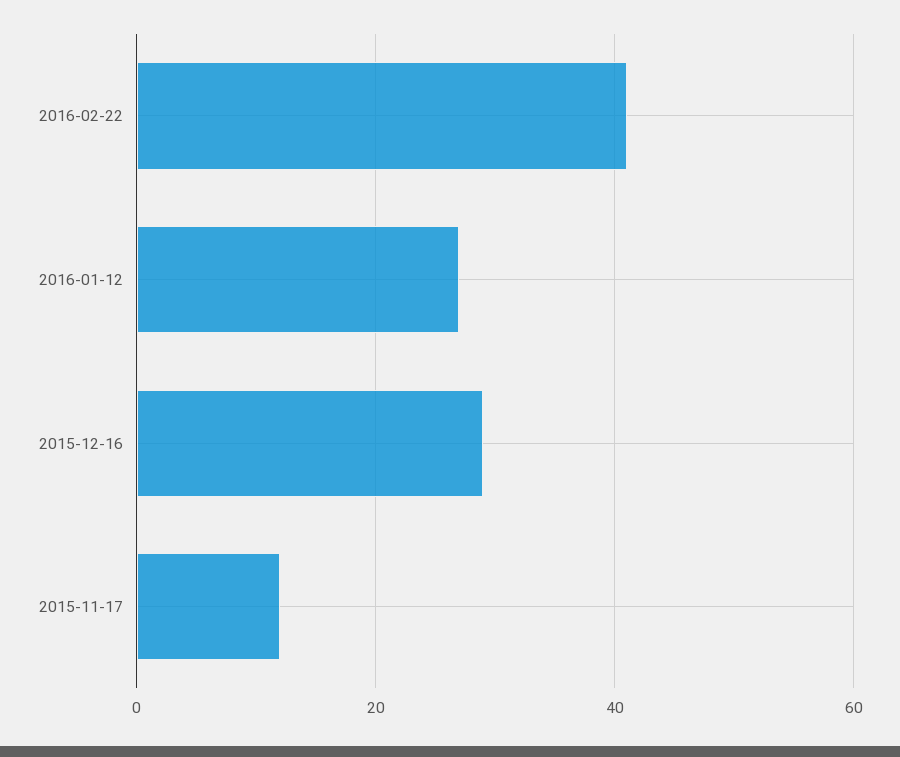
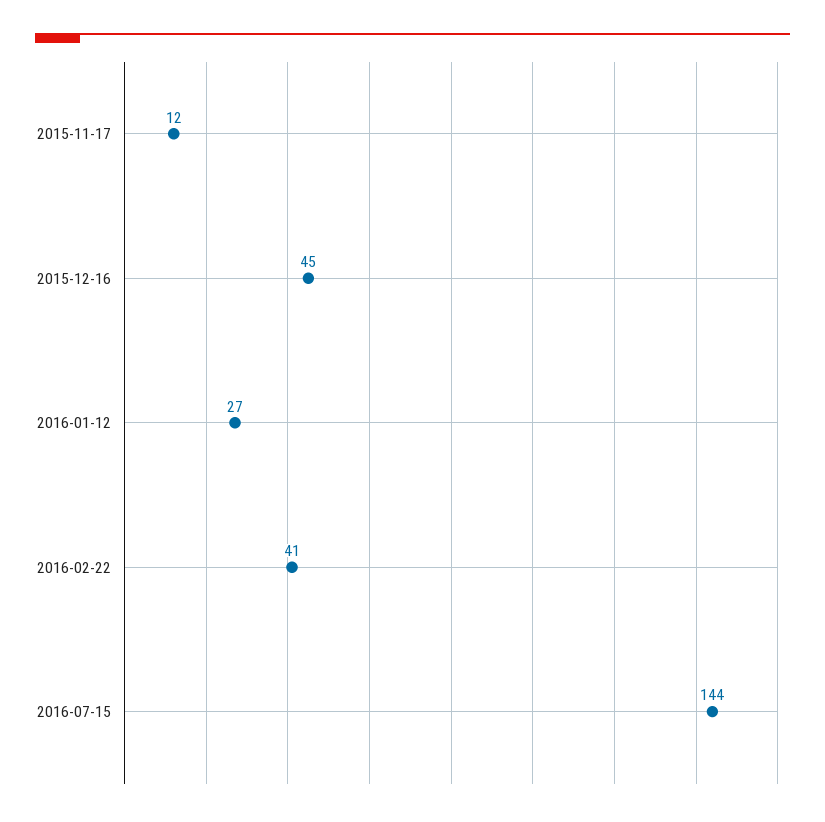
2015-12-16: 30 -> 45
2016-07-15: none -> 144

